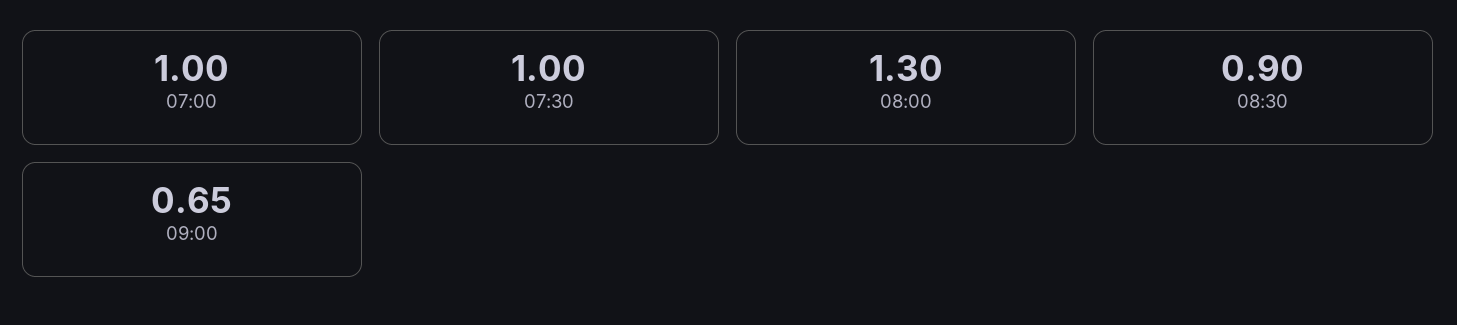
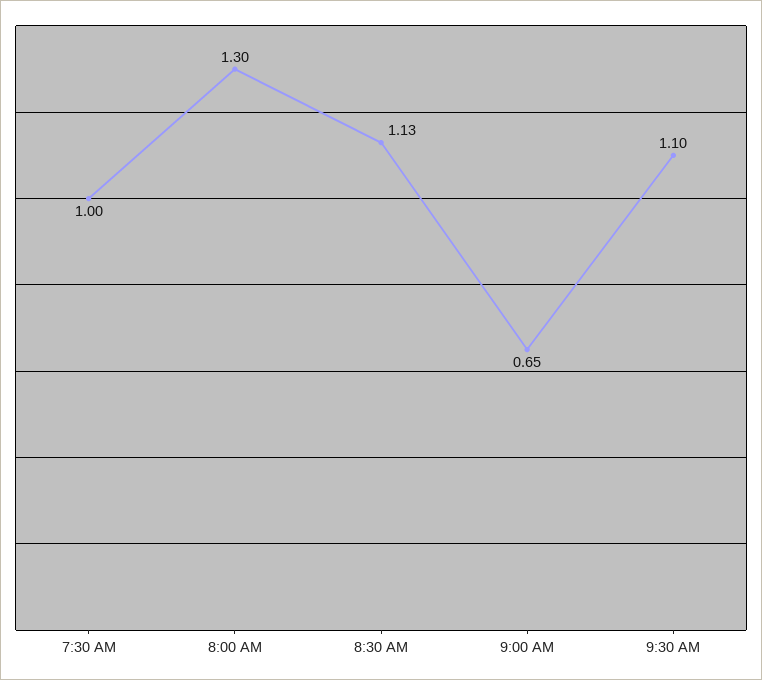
07:00: 1 -> none
08:30: 0.9 -> 1.13
9:30 AM: none -> 1.1

